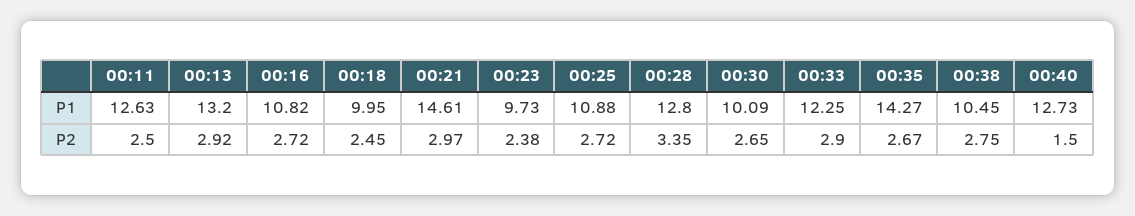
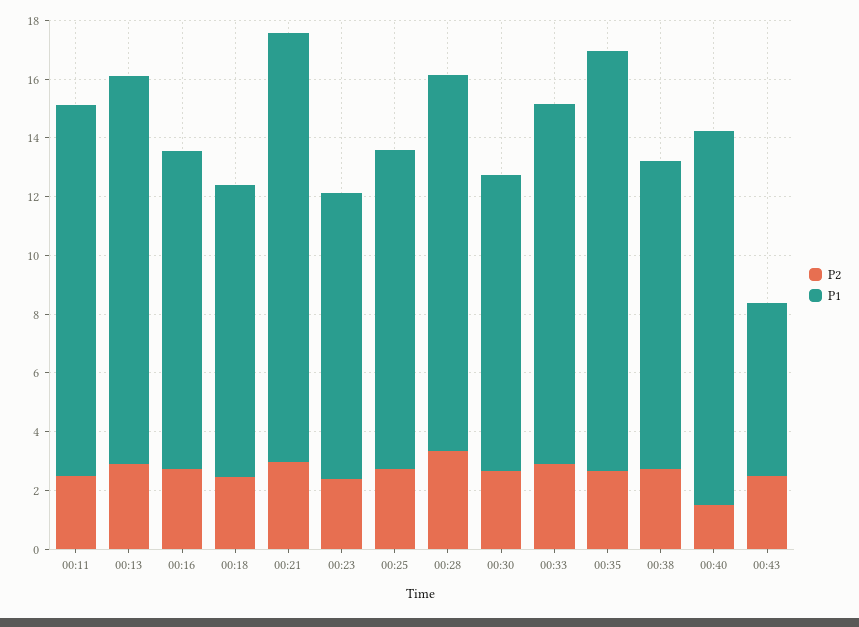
P2, 00:43: none -> 2.5
P1, 00:43: none -> 6

